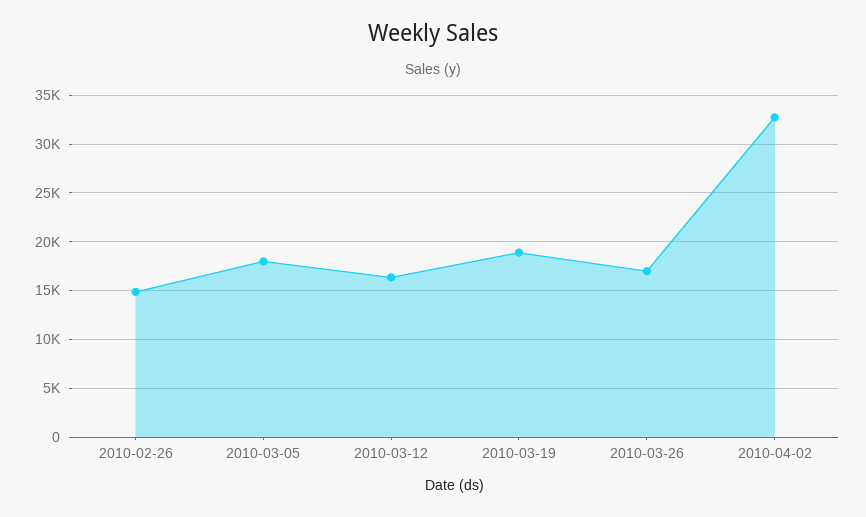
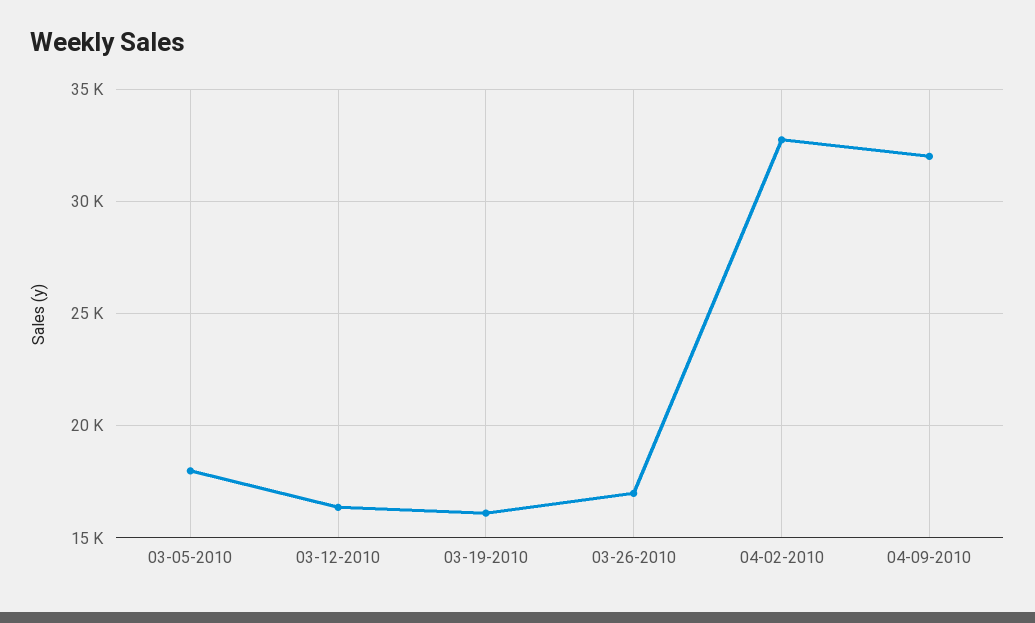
2010-02-26: 15000 -> none
2010-03-19: 19000 -> 16000
04-09-2010: none -> 32000

